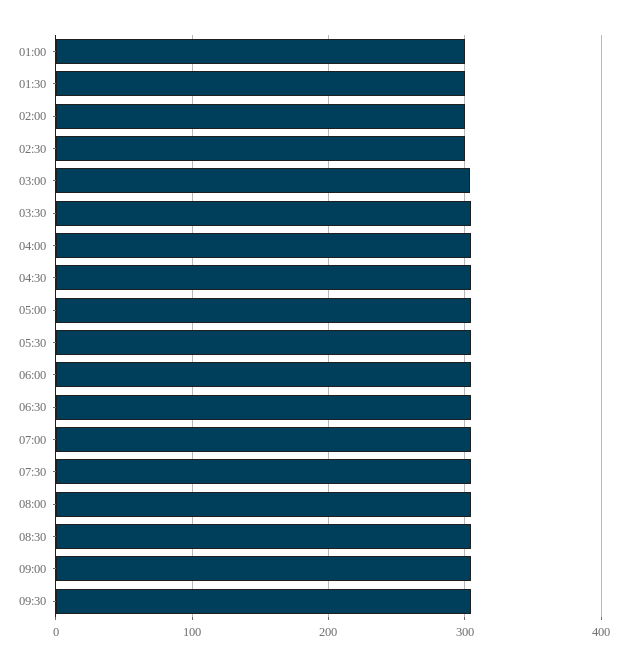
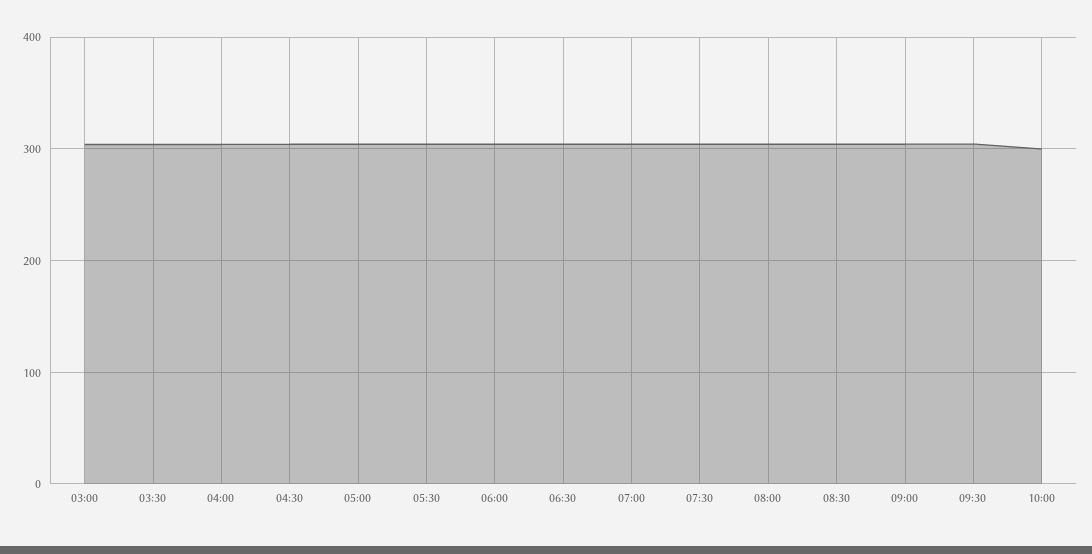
01:00: 300 -> none
01:30: 300 -> none
02:00: 300 -> none
02:30: 300 -> none
10:00: none -> 300

